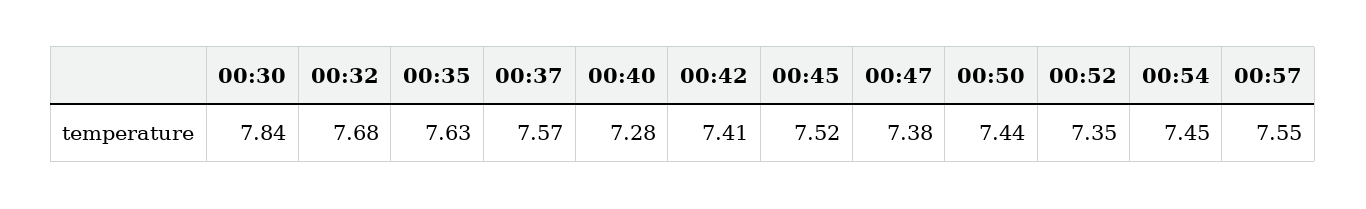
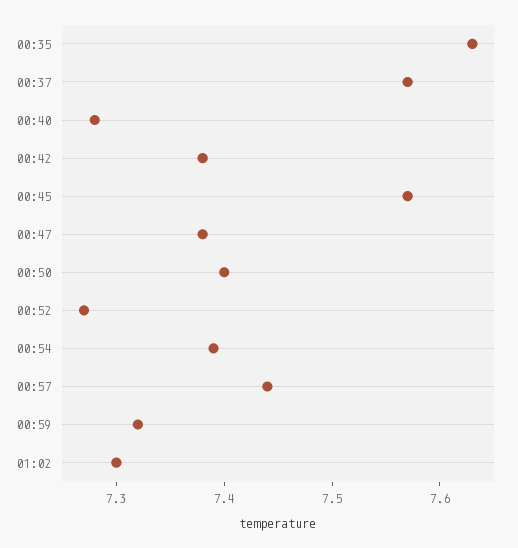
00:30: 7.84 -> none
00:32: 7.68 -> none
00:42: 7.41 -> 7.38
00:45: 7.52 -> 7.57
00:50: 7.44 -> 7.4
00:52: 7.35 -> 7.27
00:54: 7.45 -> 7.39
00:57: 7.55 -> 7.44
00:59: none -> 7.32
01:02: none -> 7.3

